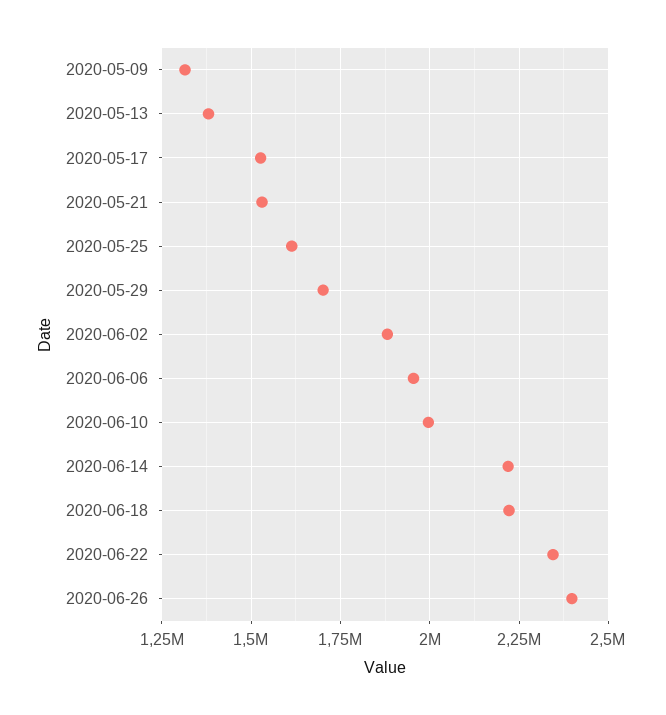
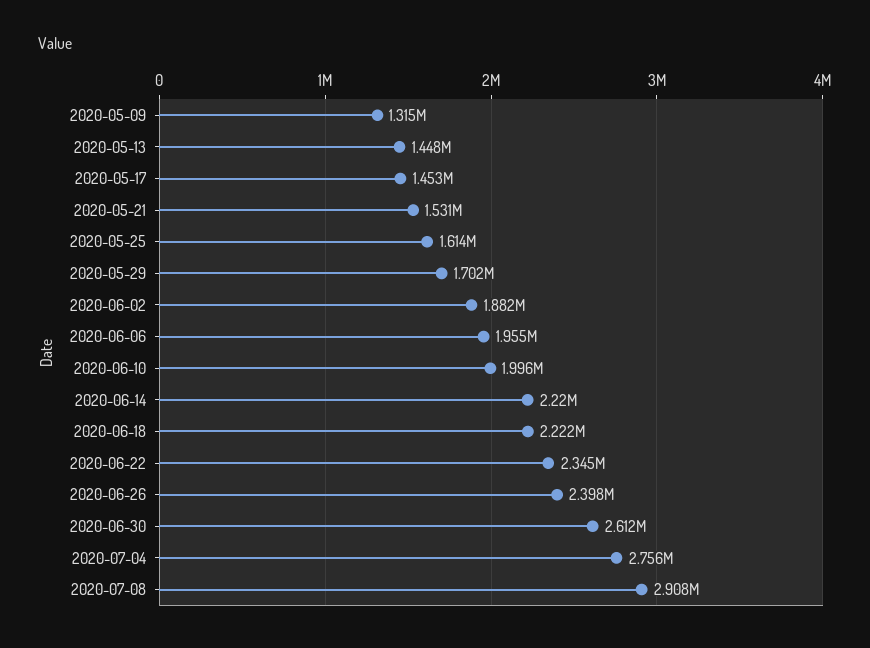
2020-05-13: 1375000 -> 1448000
2020-05-17: 1525000 -> 1453000
2020-06-30: none -> 2612000
2020-07-04: none -> 2756000
2020-07-08: none -> 2908000

